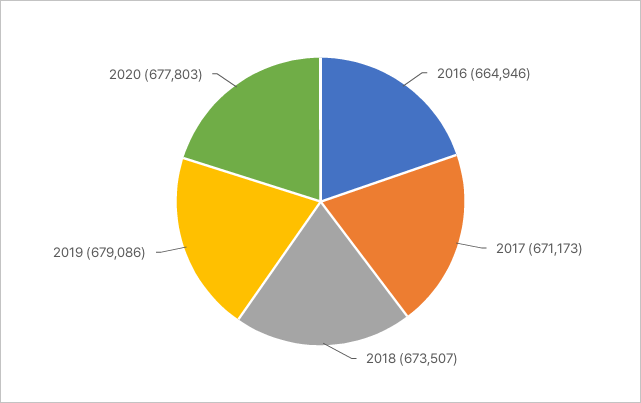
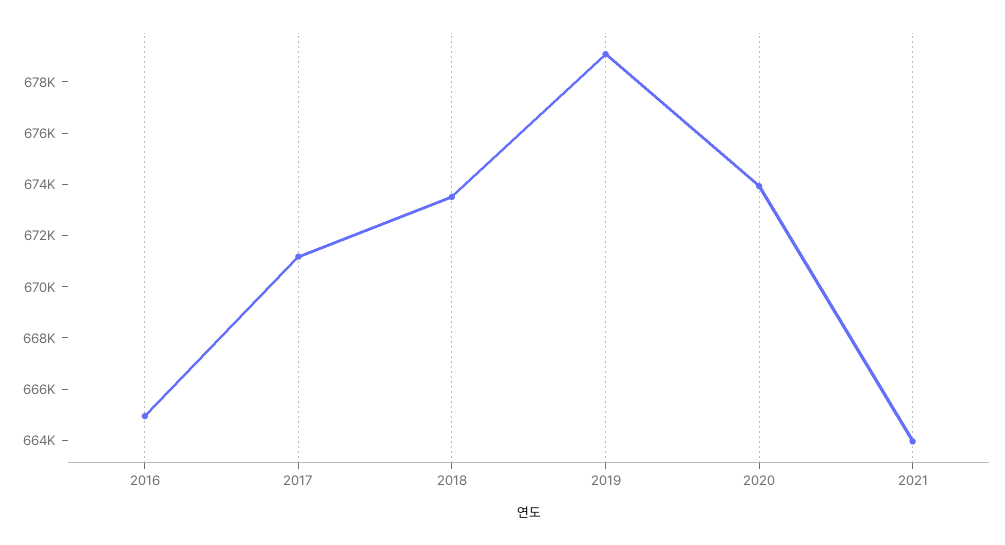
2020: 677803 -> 674000
2021: none -> 664000

